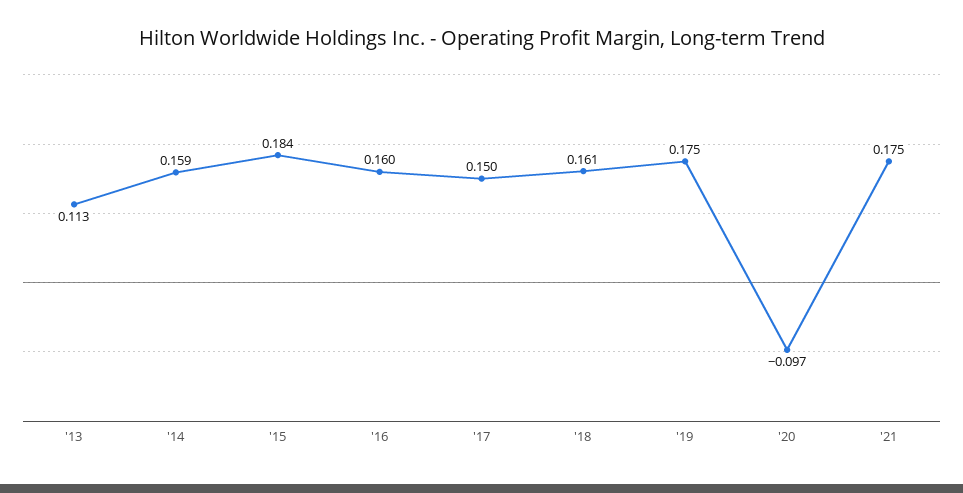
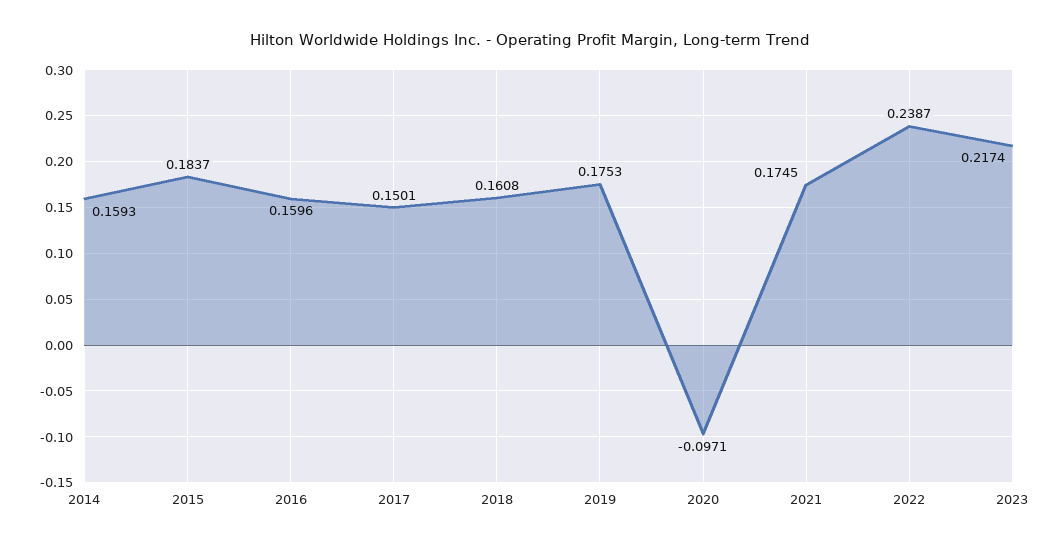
'13: 0.113 -> none
2022: none -> 0.2387
2023: none -> 0.2174

